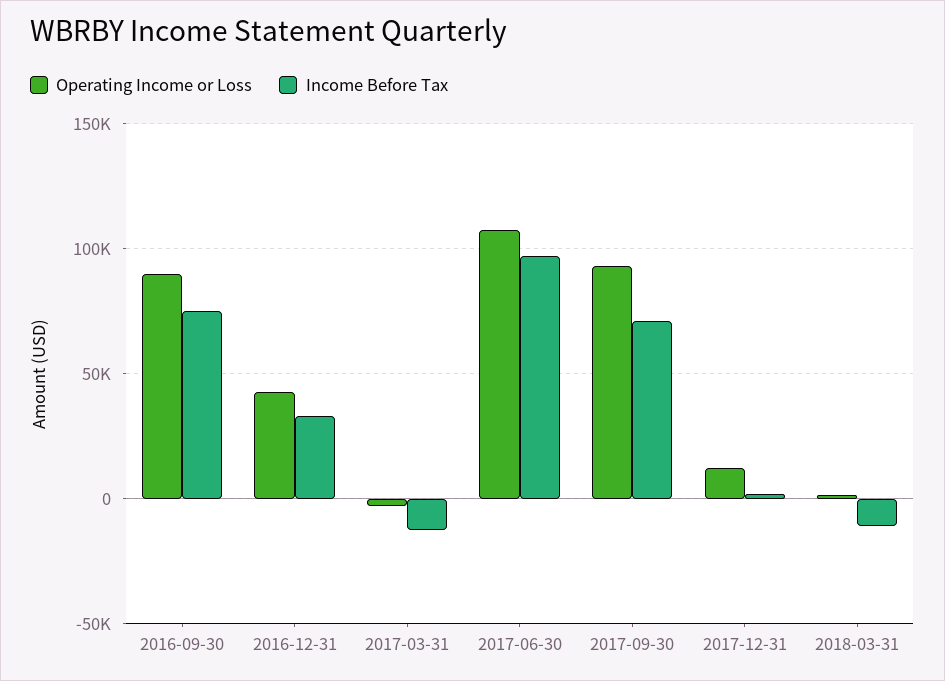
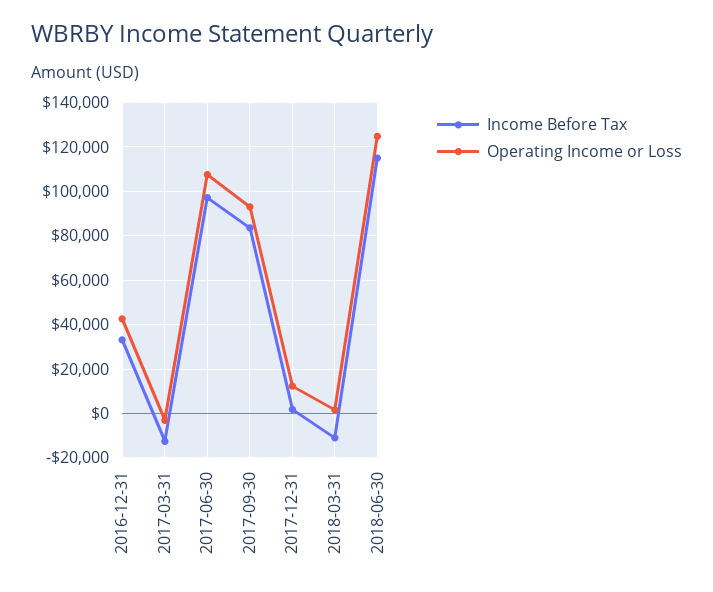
Operating Income or Loss, 2016-09-30: 90000 -> none
Income Before Tax, 2016-09-30: 75000 -> none
Income Before Tax, 2017-09-30: 70000 -> 85000
Income Before Tax, 2018-06-30: none -> 115000
Operating Income or Loss, 2018-06-30: none -> 125000

